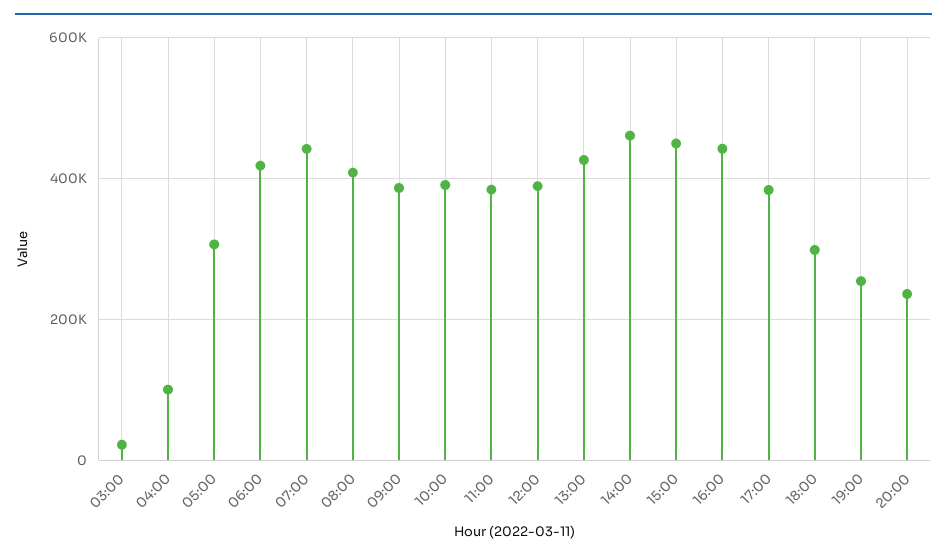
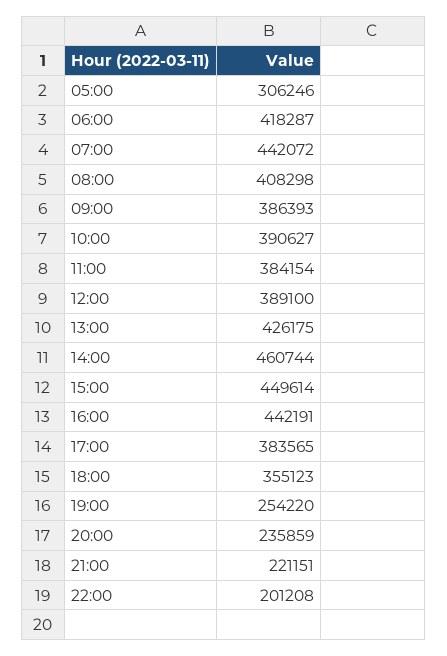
03:00: 20000 -> none
04:00: 100000 -> none
18:00: 300000 -> 355123
21:00: none -> 221151
22:00: none -> 201208

